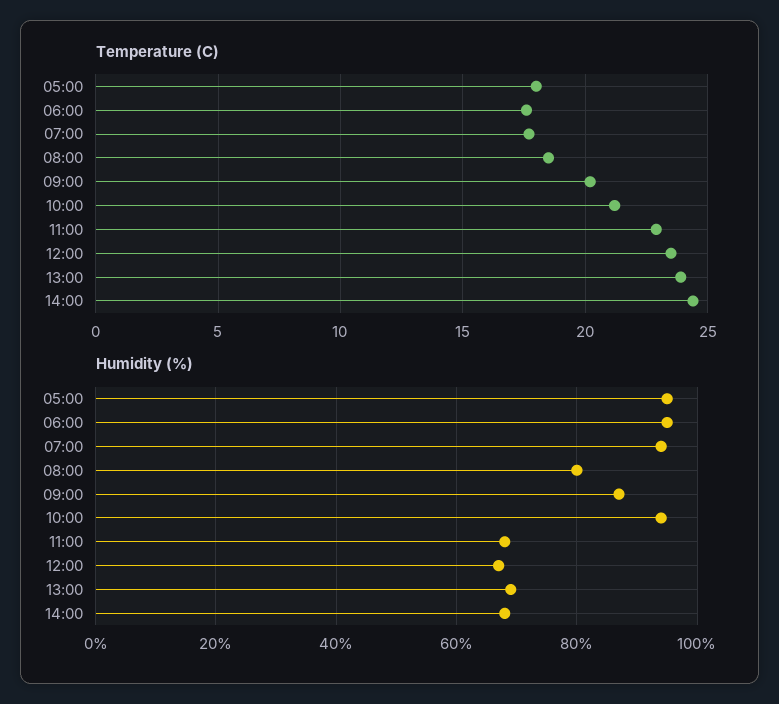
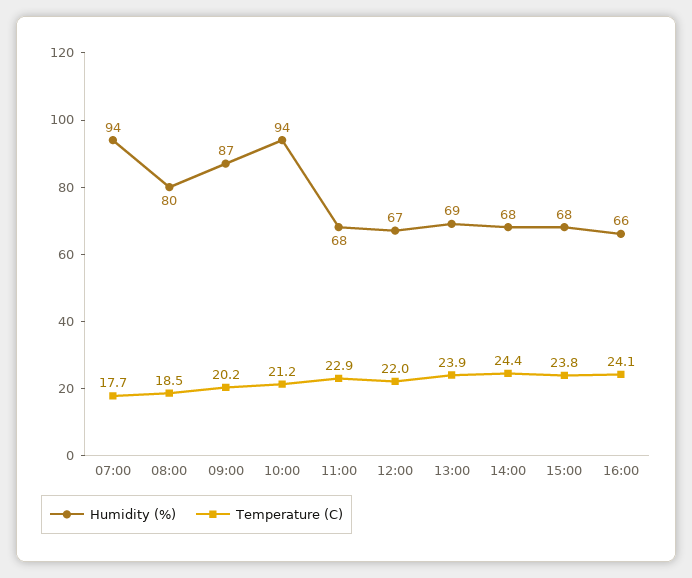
Temperature (C), 05:00: 18 -> none
Temperature (C), 06:00: 17.5 -> none
Temperature (C), 12:00: 23.5 -> 22
Humidity (%), 05:00: 95 -> none
Humidity (%), 06:00: 95 -> none
Humidity (%), 15:00: none -> 68
Temperature (C), 15:00: none -> 23.8
Humidity (%), 16:00: none -> 66
Temperature (C), 16:00: none -> 24.1

